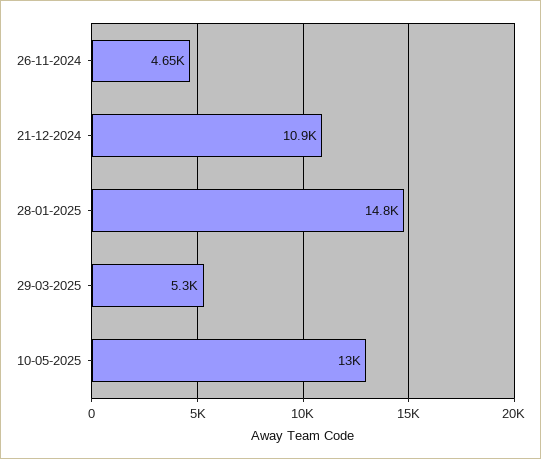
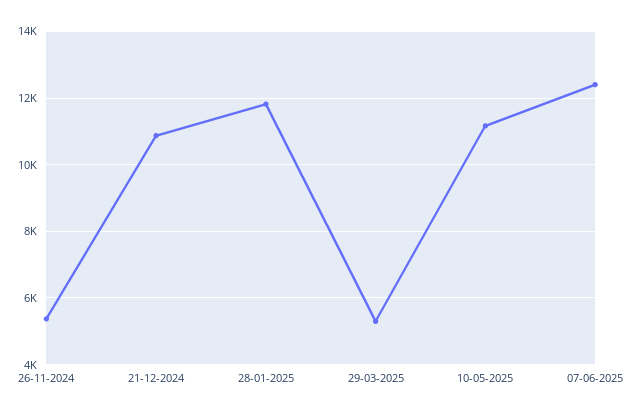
26-11-2024: 4650 -> 5400
28-01-2025: 14800 -> 11800
10-05-2025: 13000 -> 11200
07-06-2025: none -> 12400

